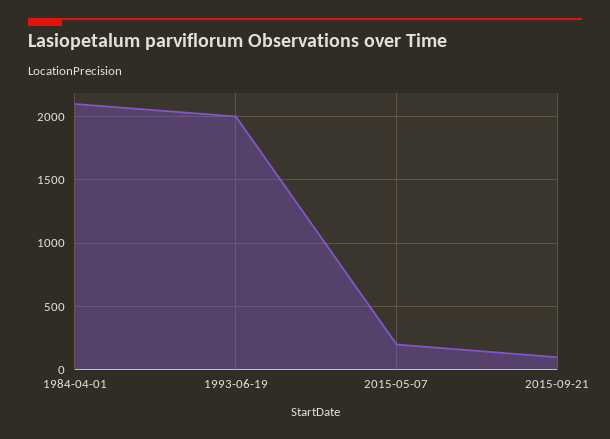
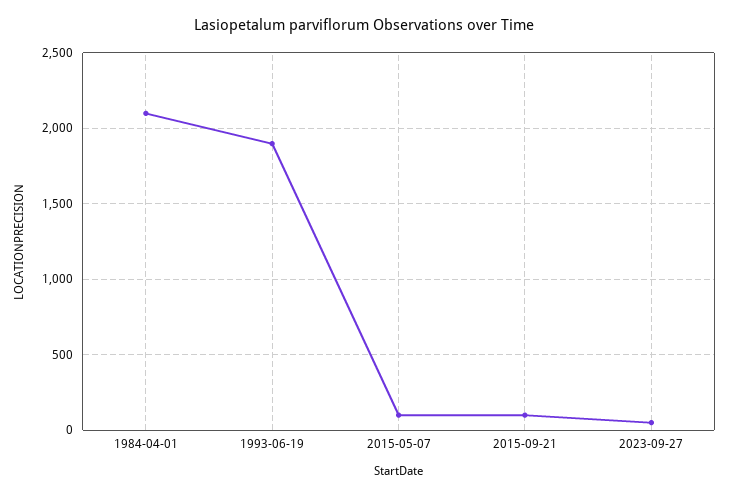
1993-06-19: 2000 -> 1900
2015-05-07: 200 -> 100
2023-09-27: none -> 50

